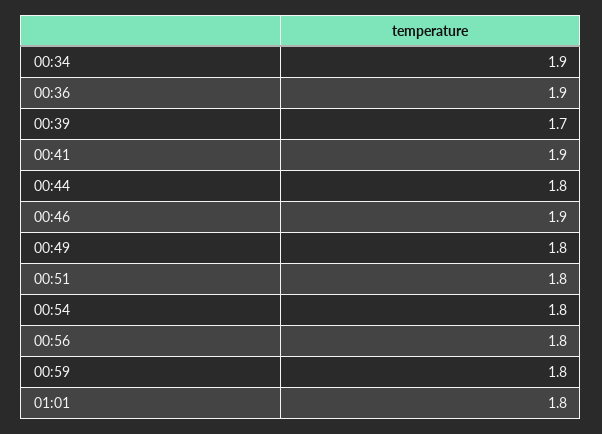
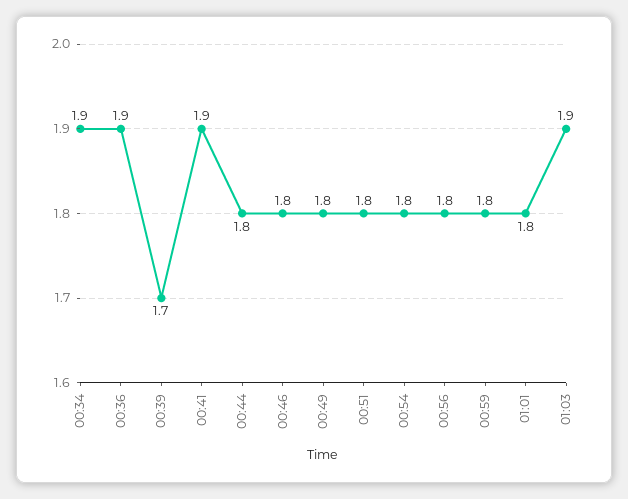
00:46: 1.9 -> 1.8
01:03: none -> 1.9

